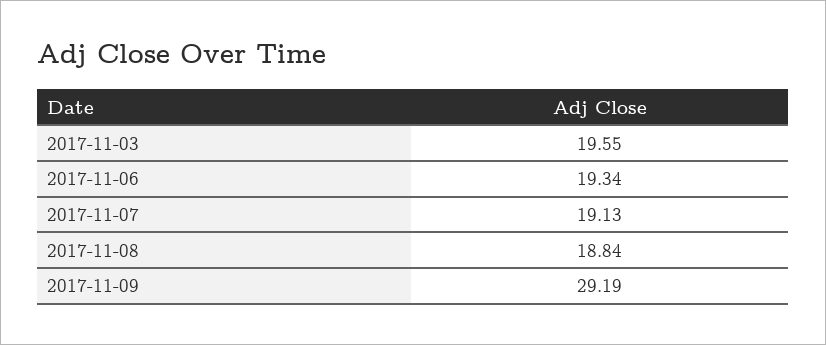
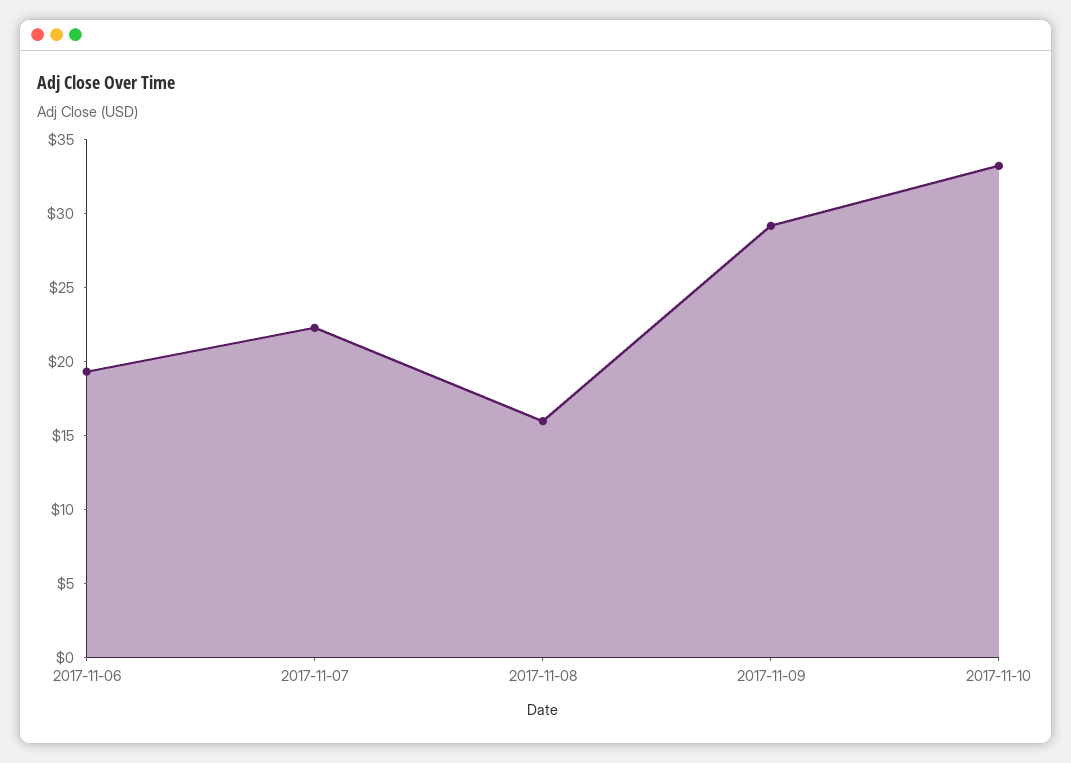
2017-11-03: 19.55 -> none
2017-11-07: 19.13 -> 22
2017-11-08: 18.84 -> 16
2017-11-10: none -> 33

